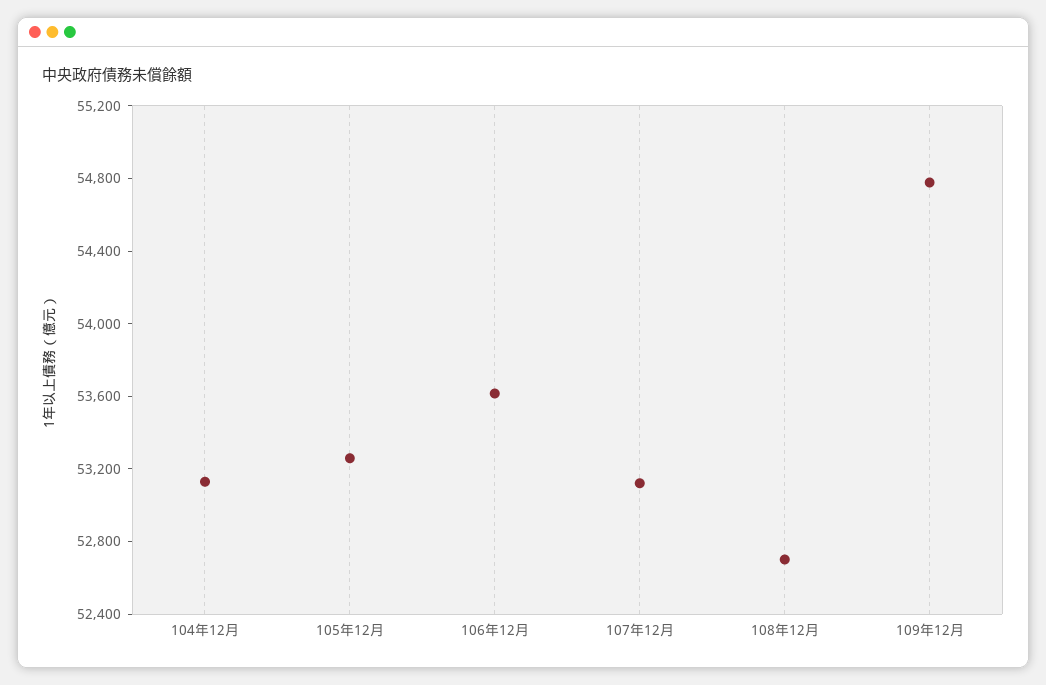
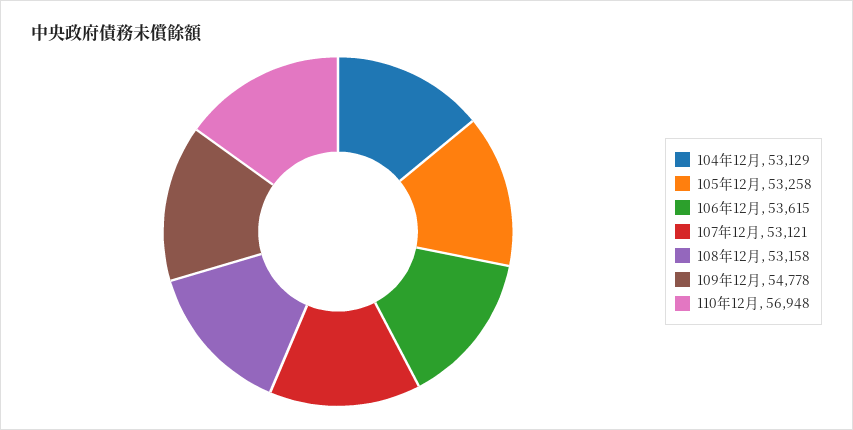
108年12月: 52700 -> 53158
110年12月: none -> 56948

